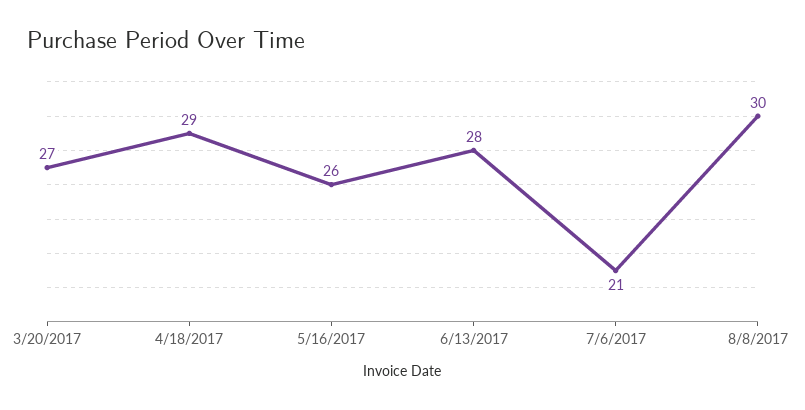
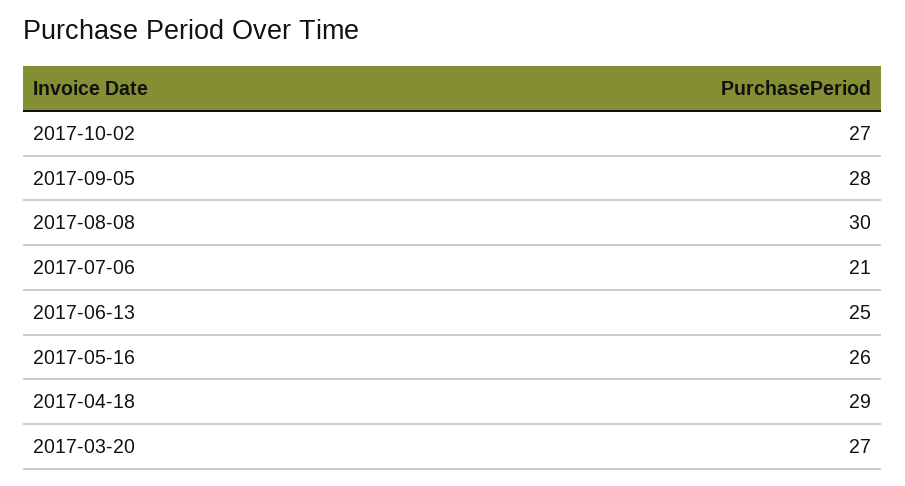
6/13/2017: 28 -> 25
2017-10-02: none -> 27
2017-09-05: none -> 28

